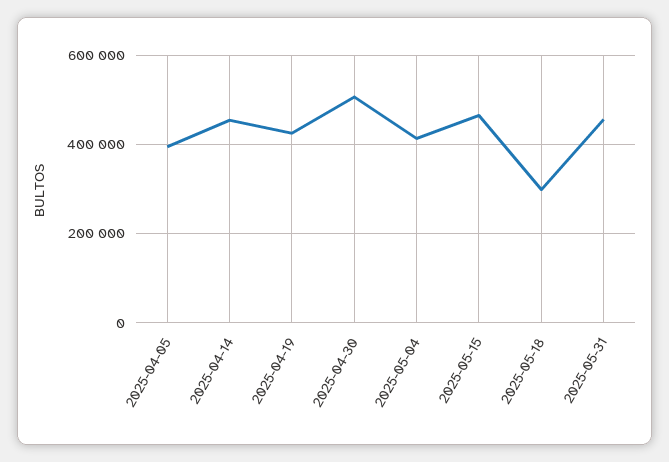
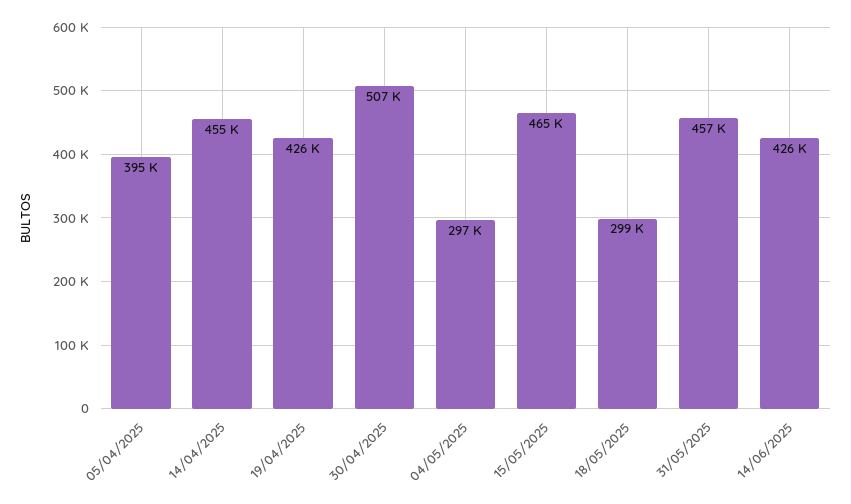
2025-05-04: 420000 -> 297000
14/06/2025: none -> 426000

